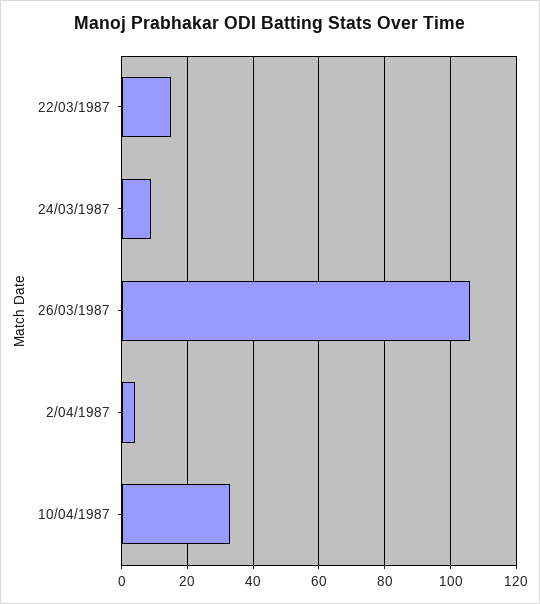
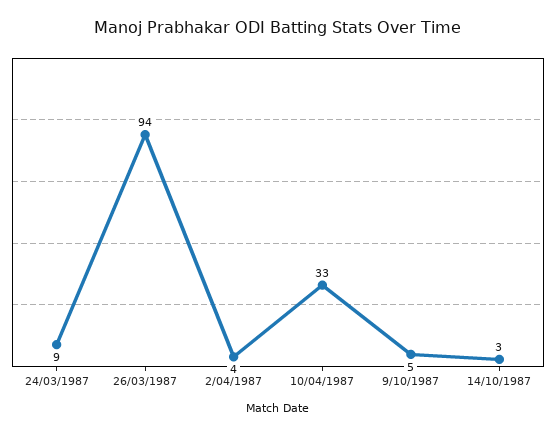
22/03/1987: 15 -> none
26/03/1987: 105 -> 94
9/10/1987: none -> 5
14/10/1987: none -> 3

